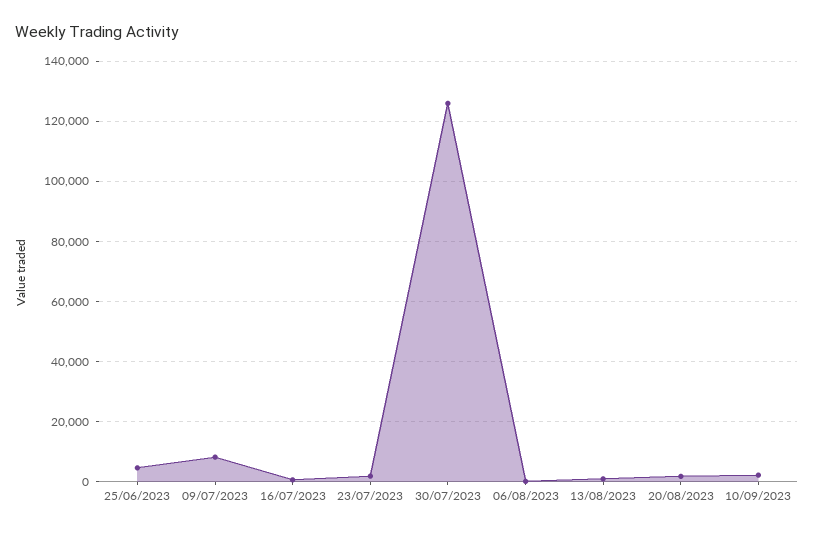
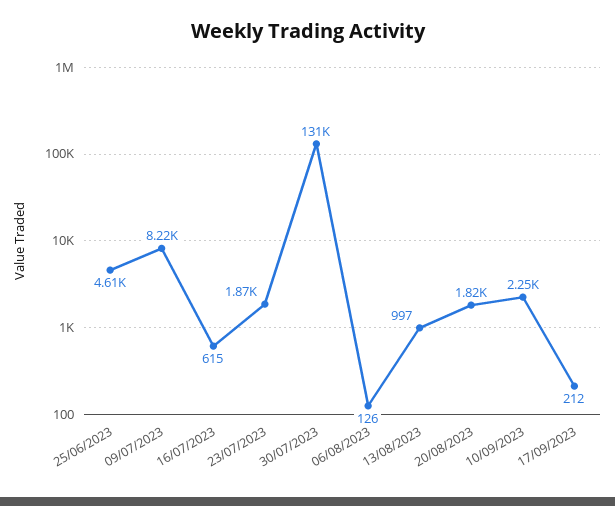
30/07/2023: 126000 -> 131000
17/09/2023: none -> 212

